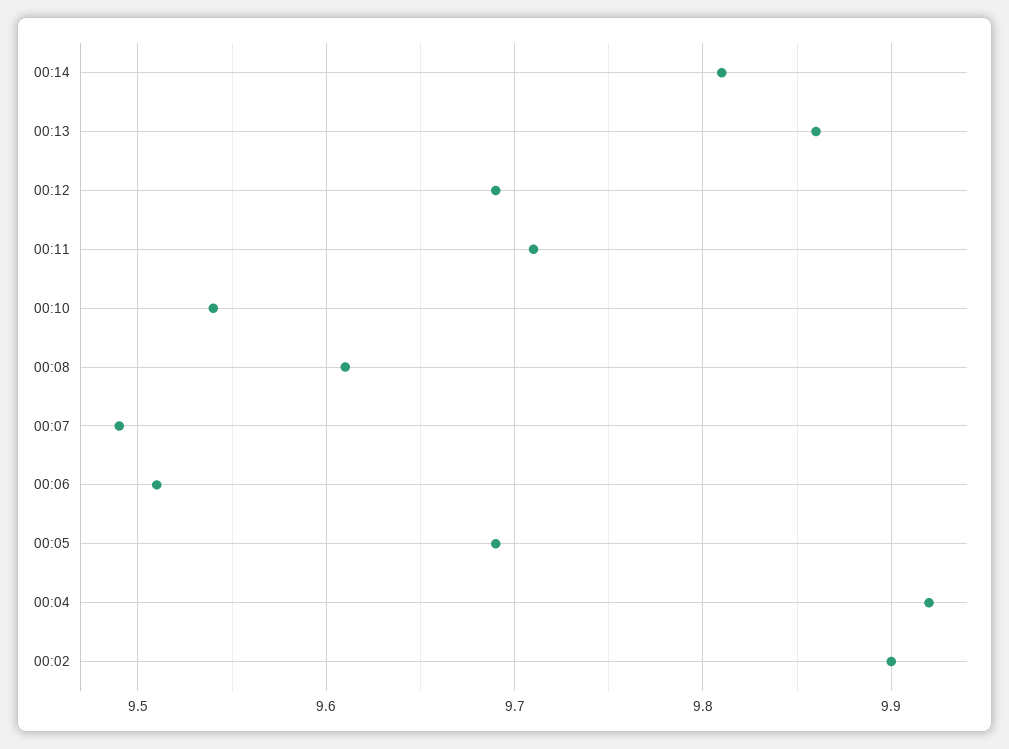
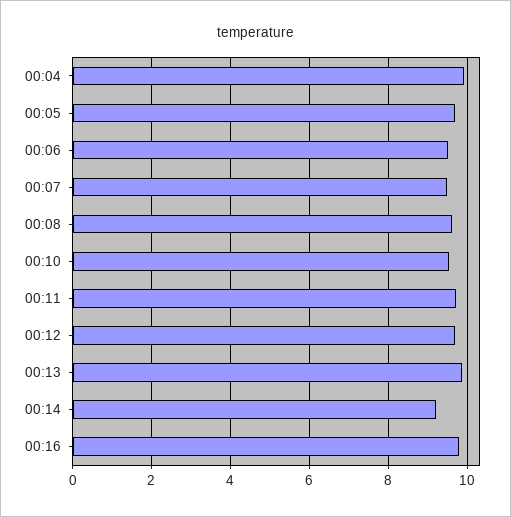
00:14: 9.81 -> 9.2
00:02: 9.9 -> none
00:16: none -> 9.8

